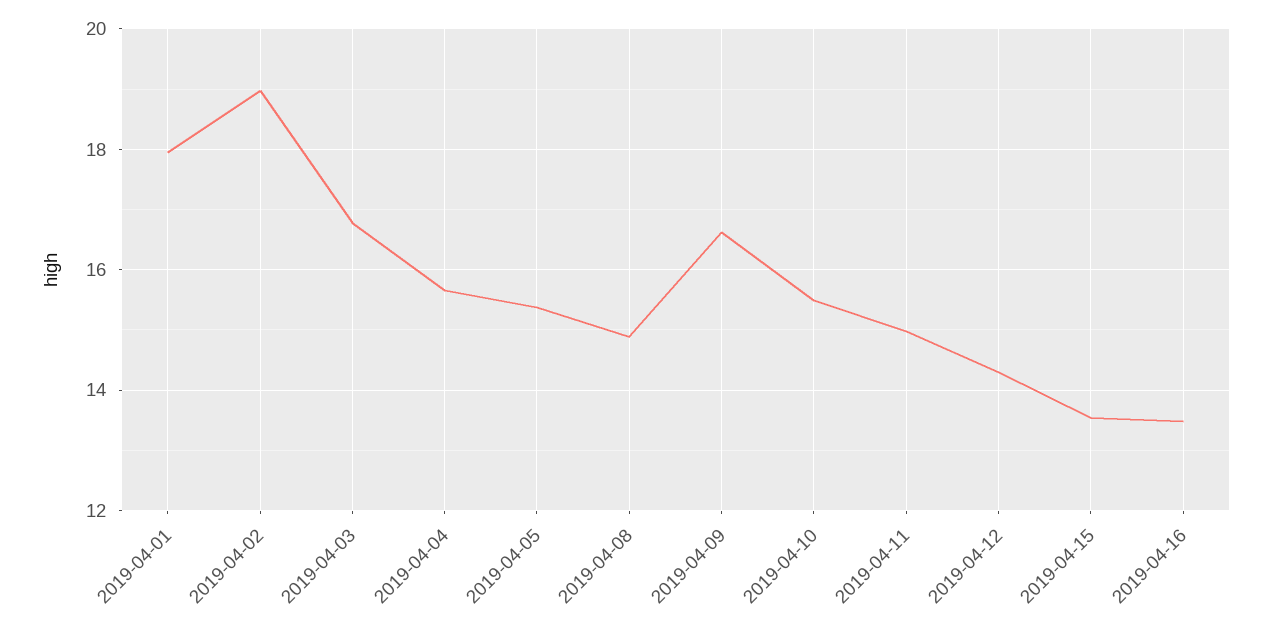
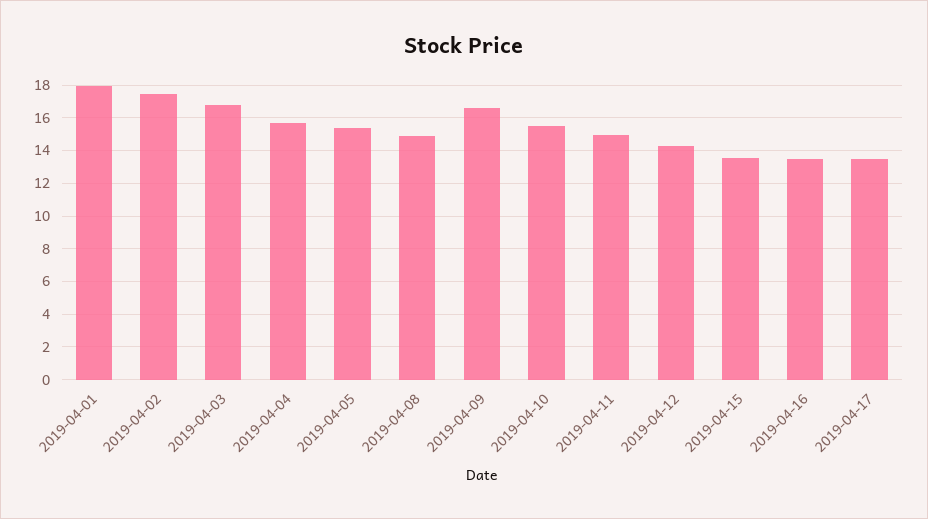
2019-04-02: 19 -> 17.5
2019-04-17: none -> 13.5

